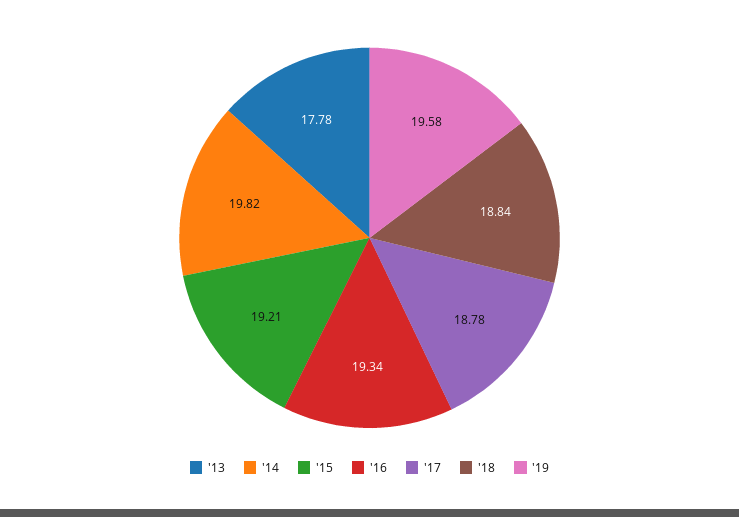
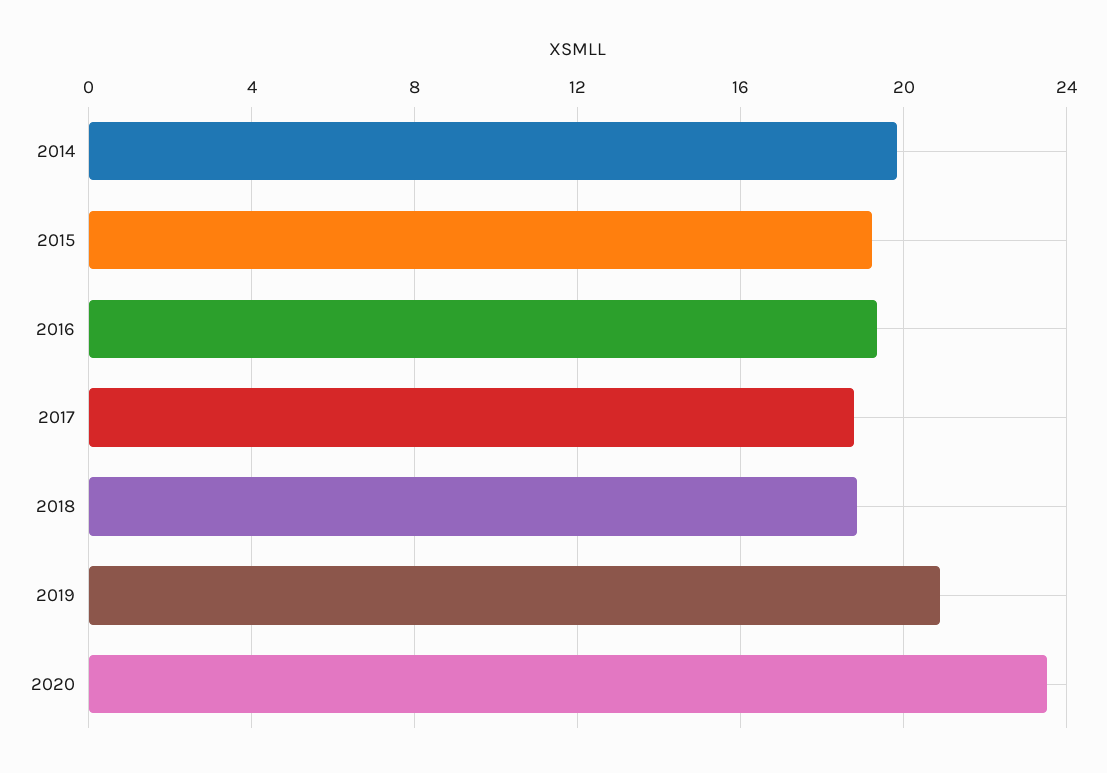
'13: 17.78 -> none
'19: 19.58 -> 21
2020: none -> 23.5

